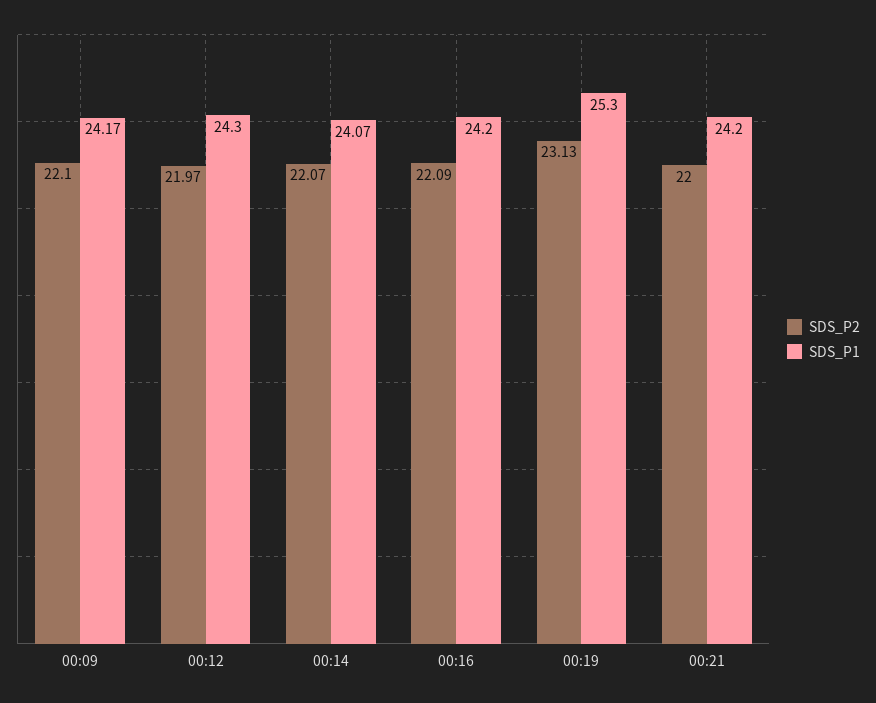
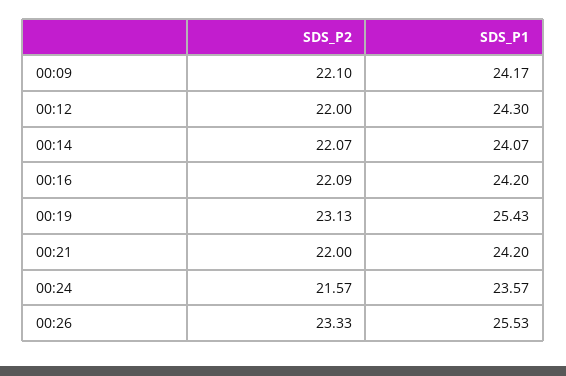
SDS_P2, 00:12: 21.97 -> 22
SDS_P1, 00:19: 25.3 -> 25.43
SDS_P2, 00:24: none -> 21.57
SDS_P1, 00:24: none -> 23.57
SDS_P2, 00:26: none -> 23.33
SDS_P1, 00:26: none -> 25.53

